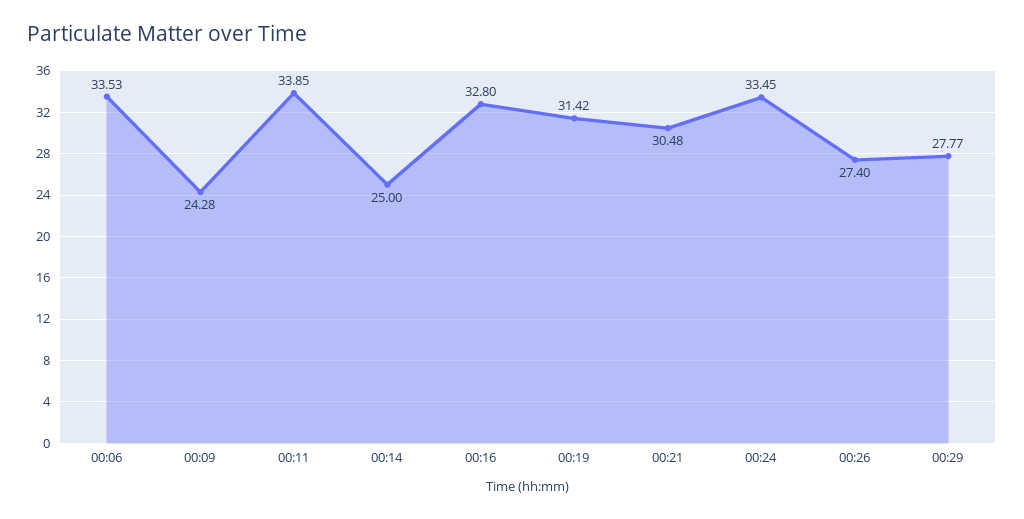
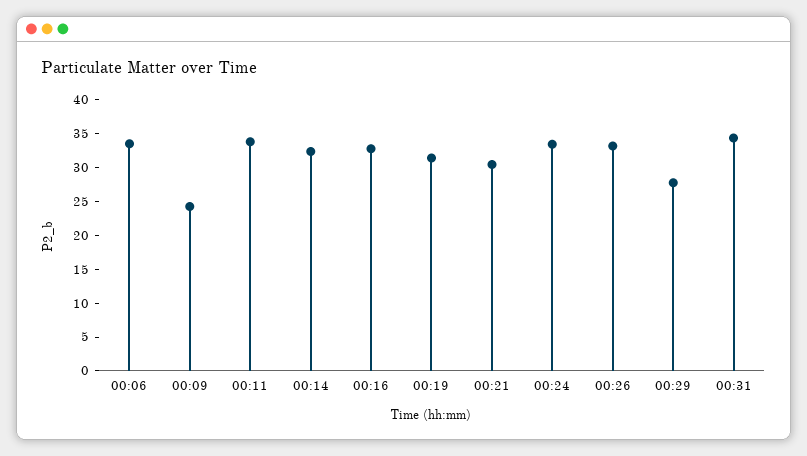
00:14: 25 -> 32.5
00:26: 27.4 -> 32.5
00:31: none -> 35

